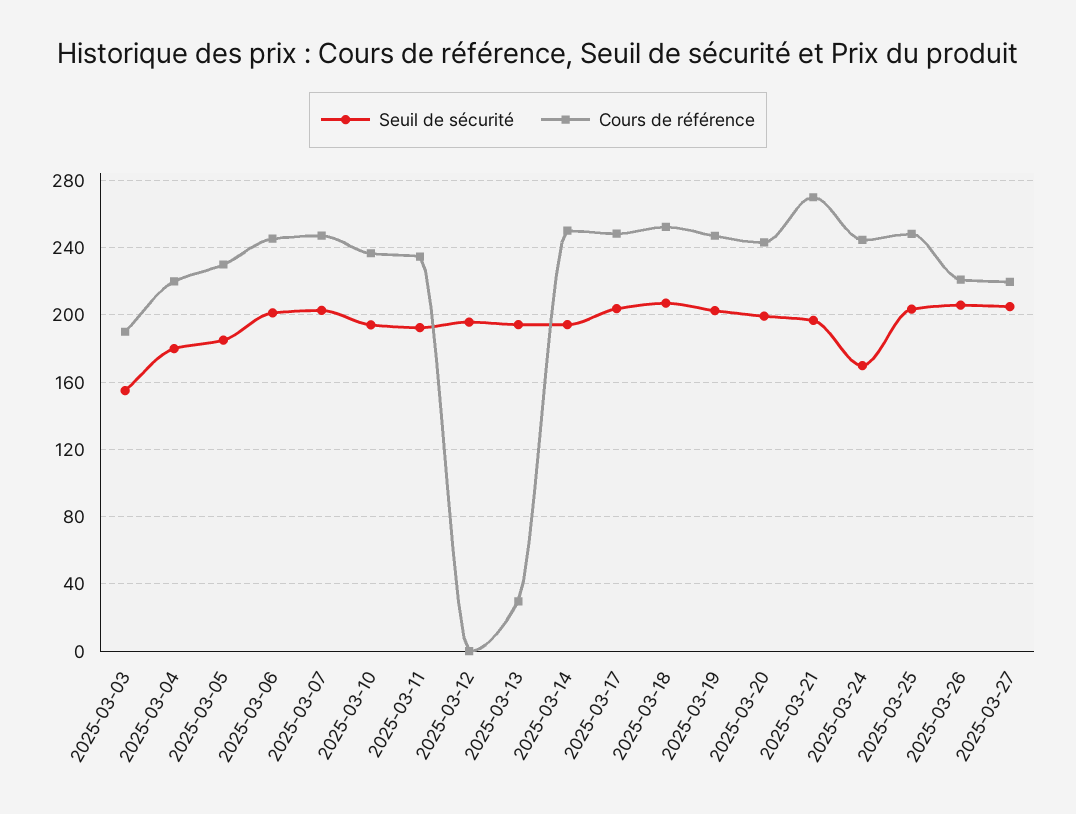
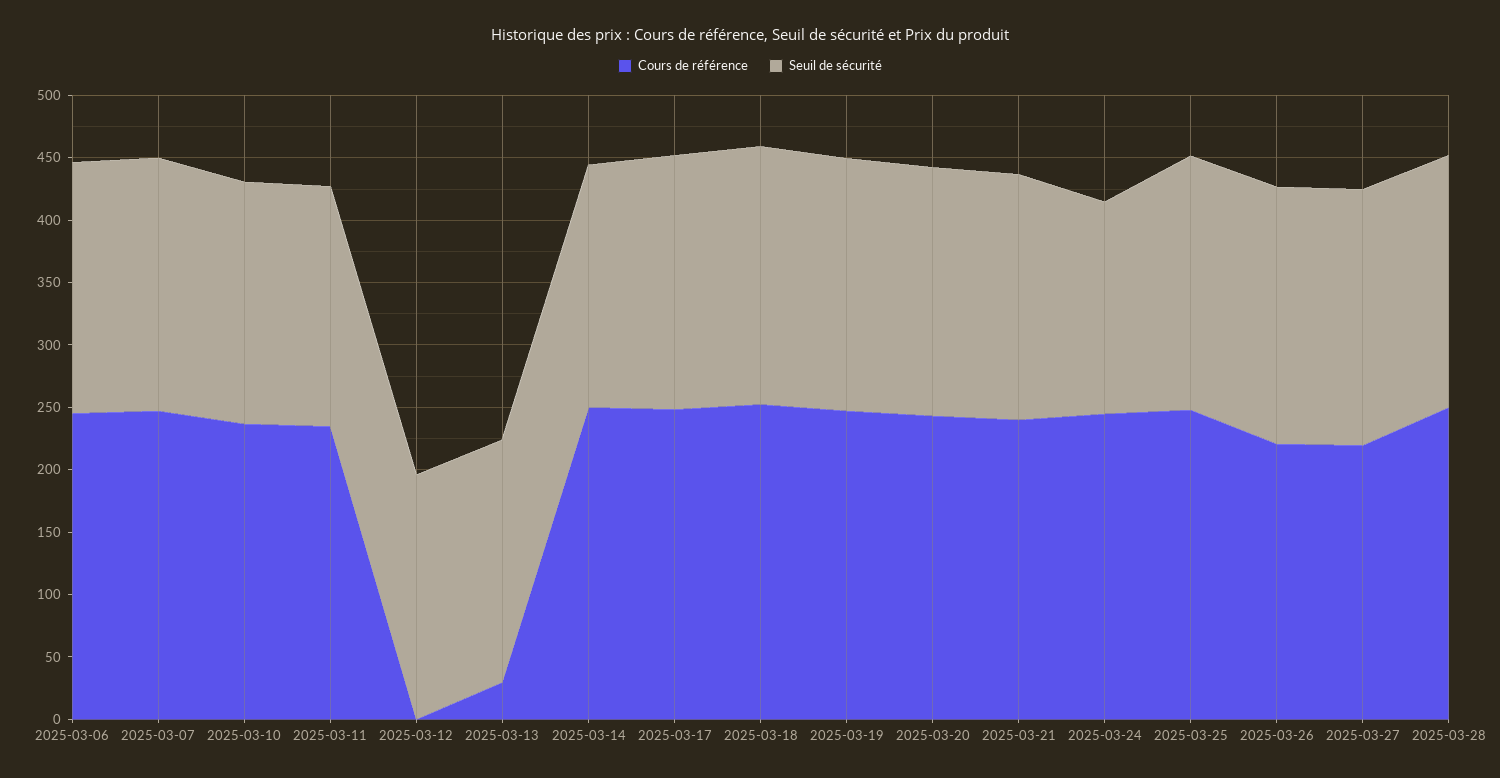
Seuil de sécurité, 2025-03-03: 155 -> none
Cours de référence, 2025-03-03: 190 -> none
Seuil de sécurité, 2025-03-04: 180 -> none
Cours de référence, 2025-03-04: 220 -> none
Seuil de sécurité, 2025-03-05: 185 -> none
Cours de référence, 2025-03-05: 230 -> none
Cours de référence, 2025-03-21: 270 -> 240
Cours de référence, 2025-03-28: none -> 250
Seuil de sécurité, 2025-03-28: none -> 200

